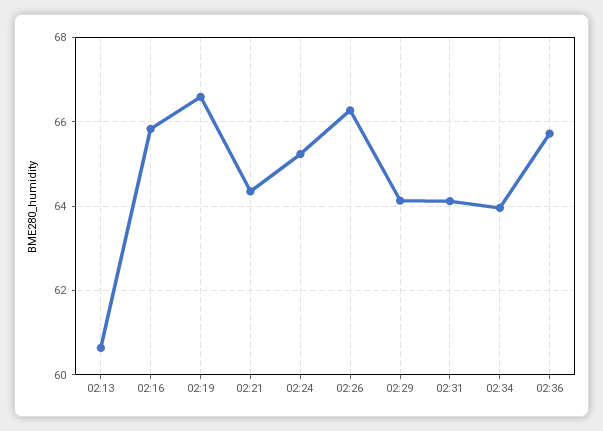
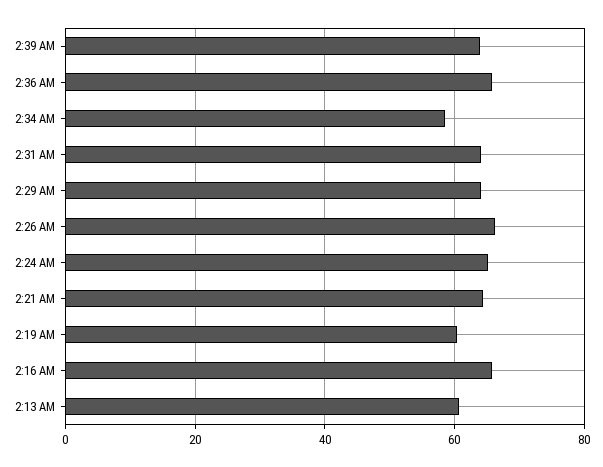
02:19: 66.6 -> 60
02:34: 64 -> 58
2:39 AM: none -> 64

